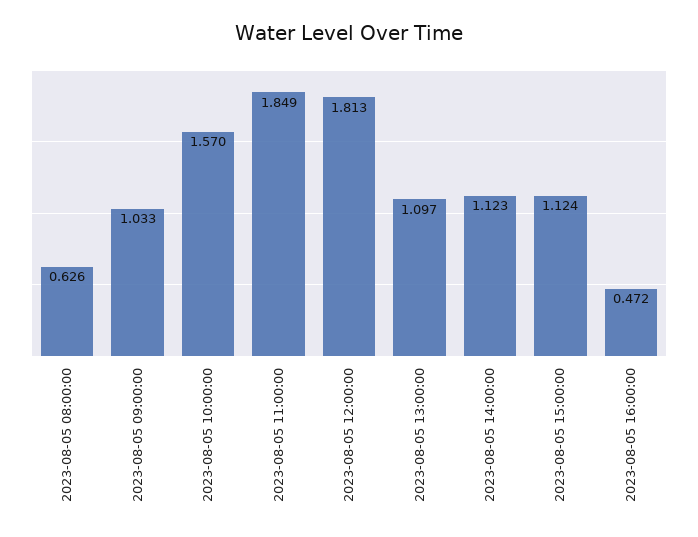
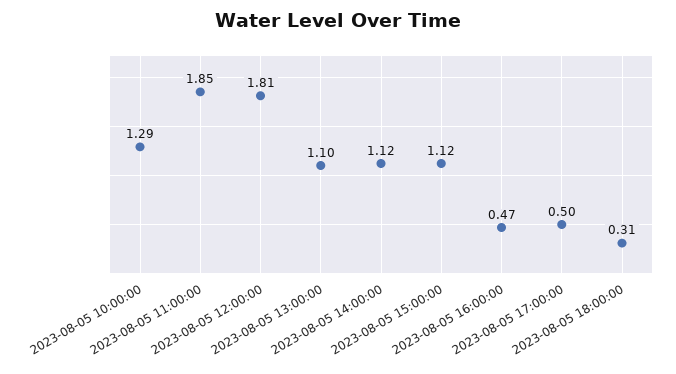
2023-08-05 08:00:00: 0.626 -> none
2023-08-05 09:00:00: 1.033 -> none
2023-08-05 10:00:00: 1.57 -> 1.29
2023-08-05 17:00:00: none -> 0.5
2023-08-05 18:00:00: none -> 0.31

